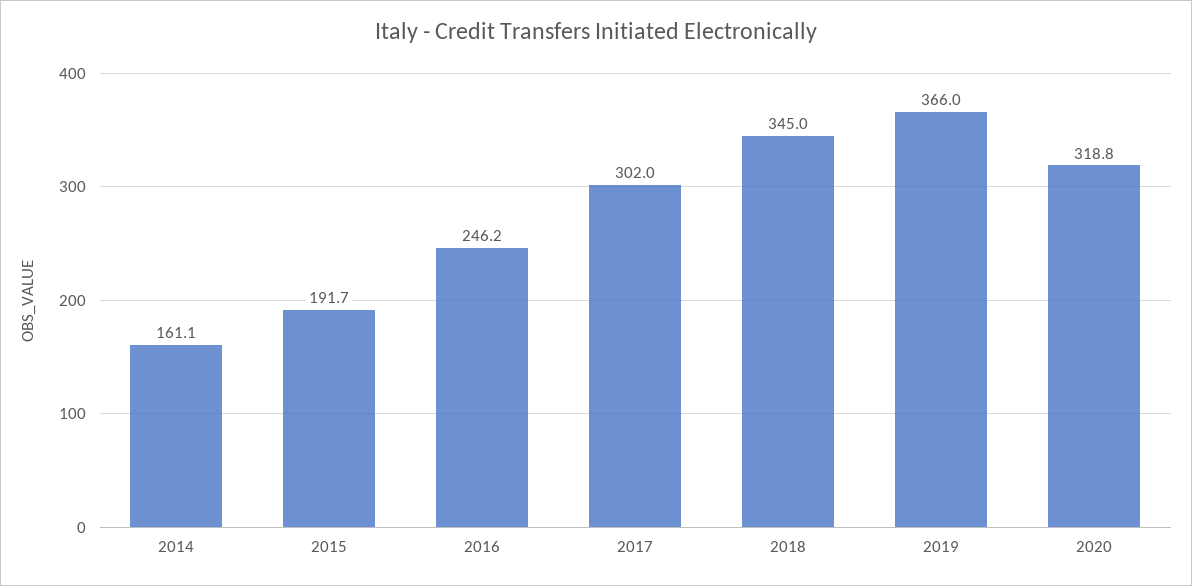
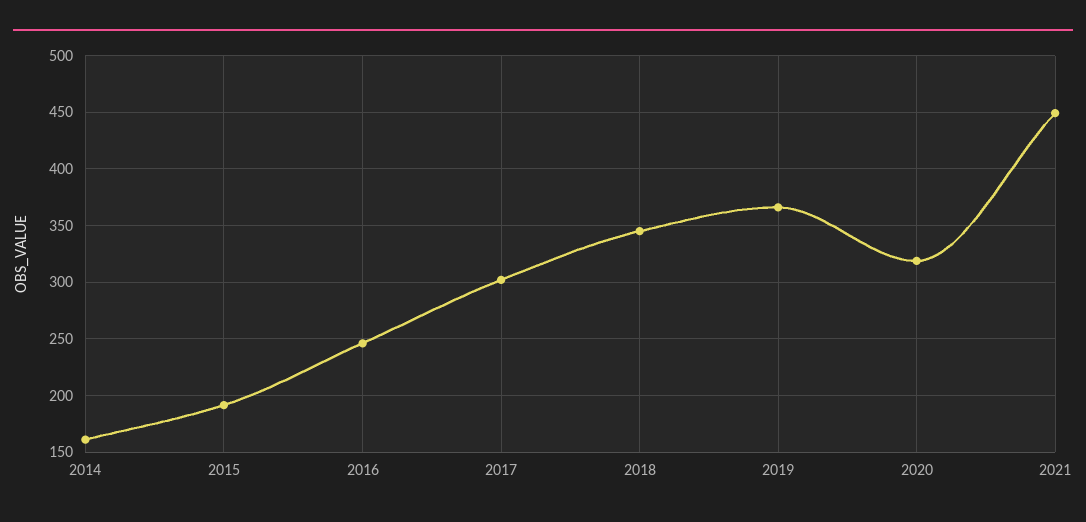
2021: none -> 450

